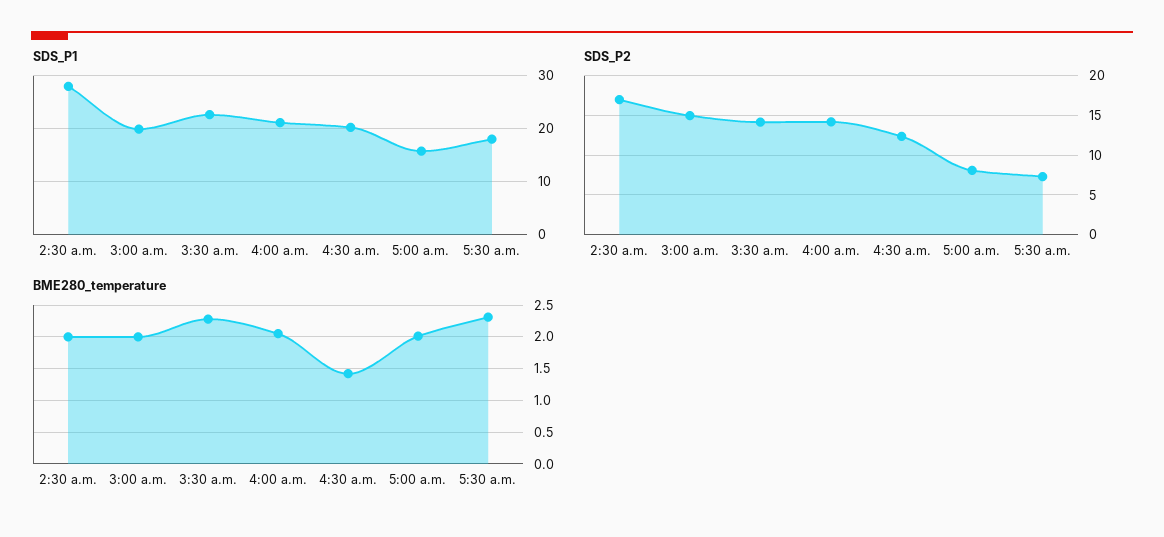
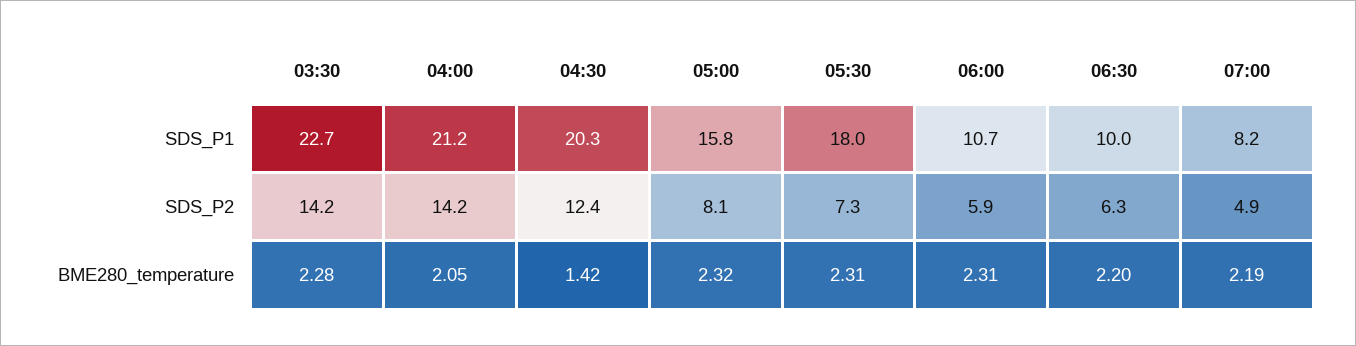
SDS_P1, 2:30 a.m.: 28 -> none
SDS_P1, 3:00 a.m.: 20 -> none
SDS_P2, 2:30 a.m.: 17 -> none
SDS_P2, 3:00 a.m.: 15 -> none
BME280_temperature, 2:30 a.m.: 2 -> none
BME280_temperature, 3:00 a.m.: 2 -> none
BME280_temperature, 5:00 a.m.: 2 -> 2.32
SDS_P1, 06:00: none -> 10.7
SDS_P1, 06:30: none -> 10
SDS_P1, 07:00: none -> 8.2
SDS_P2, 06:00: none -> 5.9
SDS_P2, 06:30: none -> 6.3
SDS_P2, 07:00: none -> 4.9
BME280_temperature, 06:00: none -> 2.31
BME280_temperature, 06:30: none -> 2.2
BME280_temperature, 07:00: none -> 2.19

